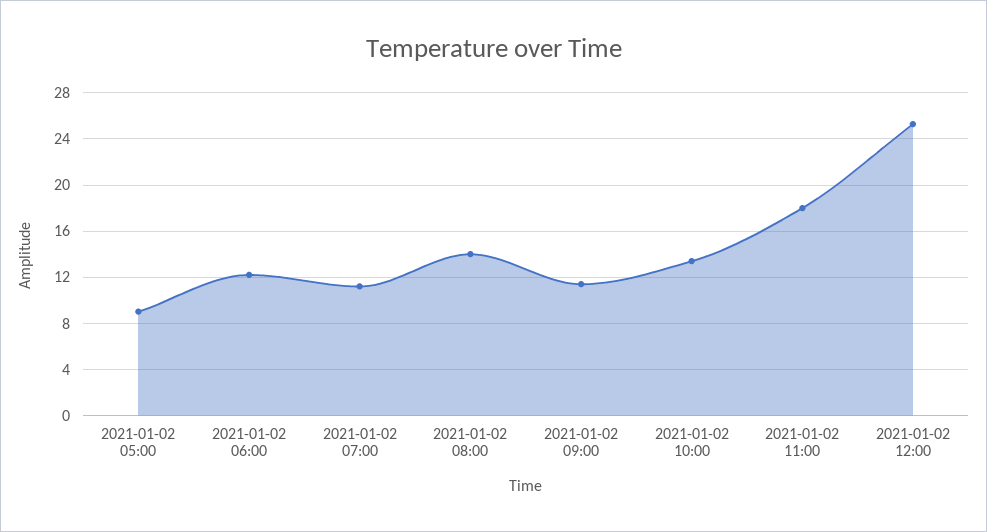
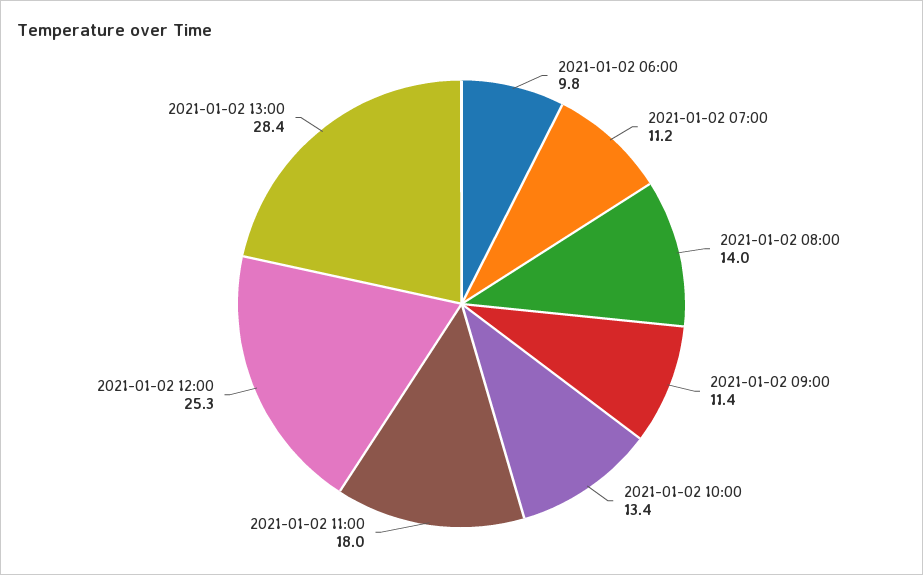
2021-01-02 05:00: 9 -> none
2021-01-02 06:00: 12 -> 9.8
2021-01-02 13:00: none -> 28.4

